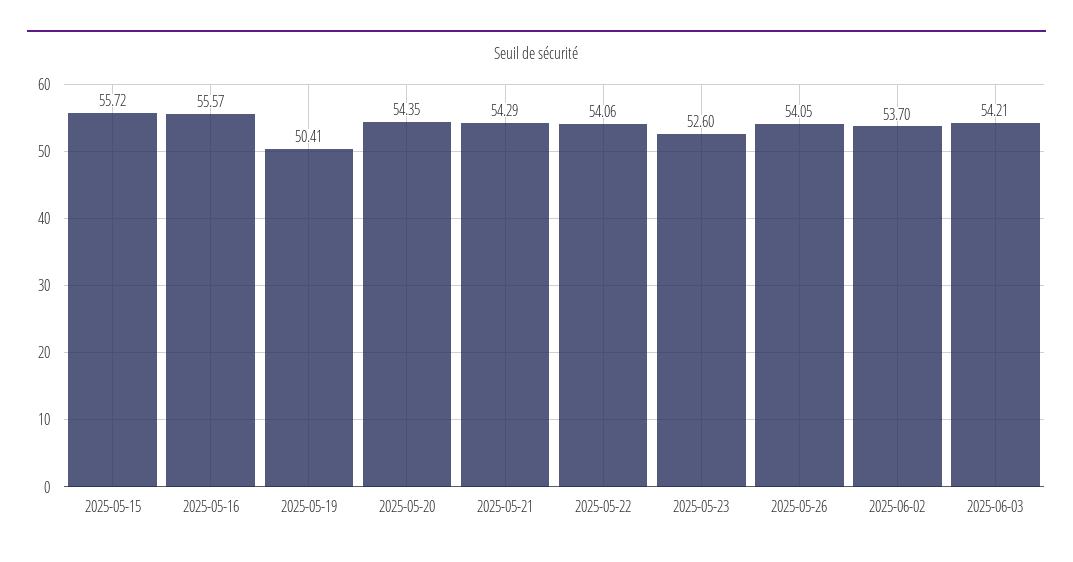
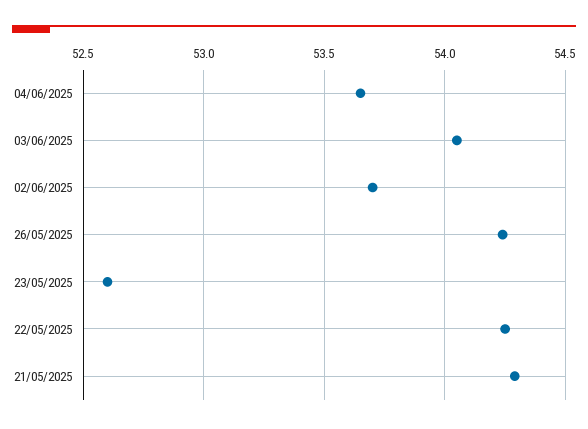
2025-05-15: 55.72 -> none
2025-05-16: 55.57 -> none
2025-05-19: 50.41 -> none
2025-05-20: 54.35 -> none
2025-05-22: 54.06 -> 54.25
2025-05-26: 54.05 -> 54.25
2025-06-03: 54.21 -> 54.05
04/06/2025: none -> 53.65

